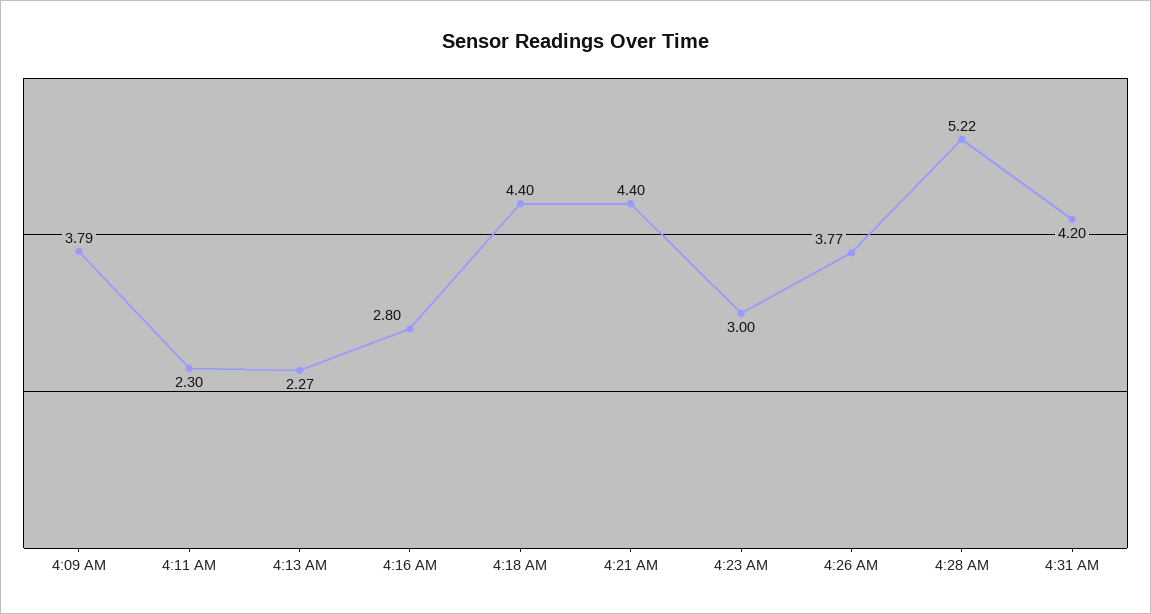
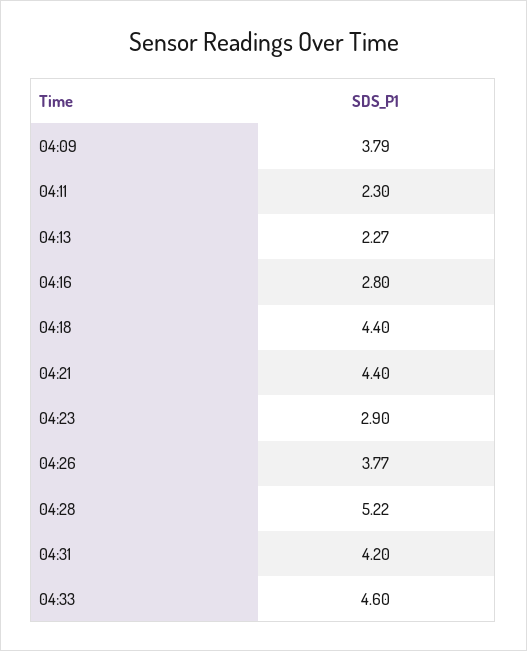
4:23 AM: 3 -> 2.9
04:33: none -> 4.6

